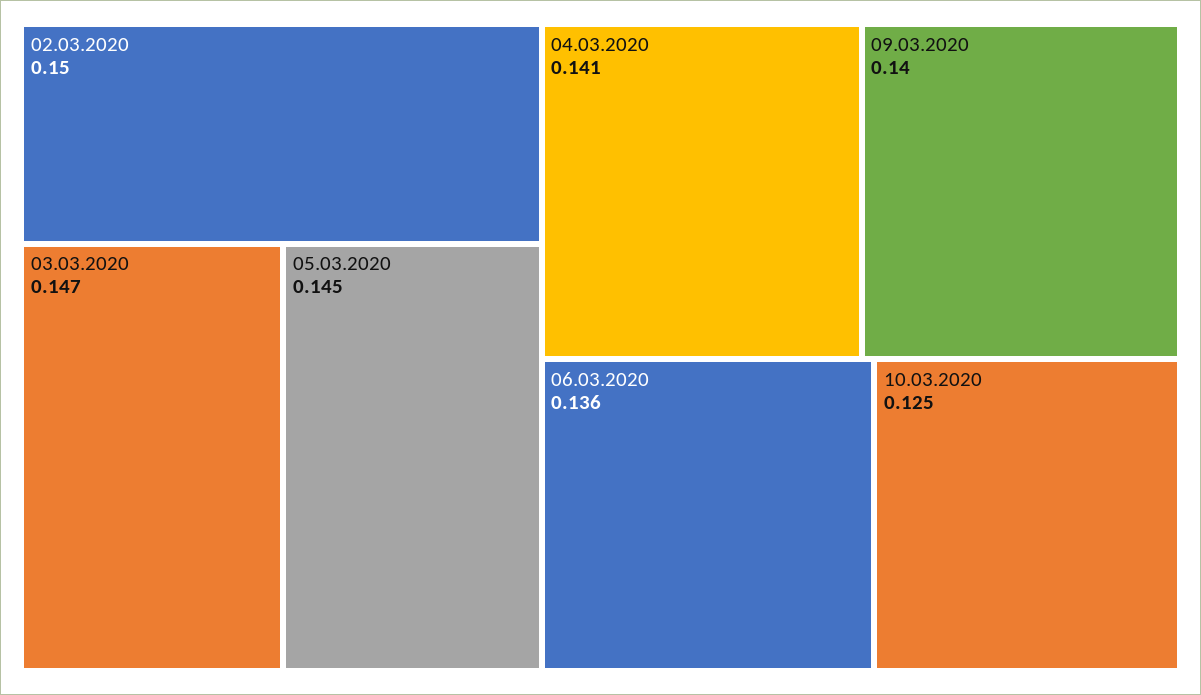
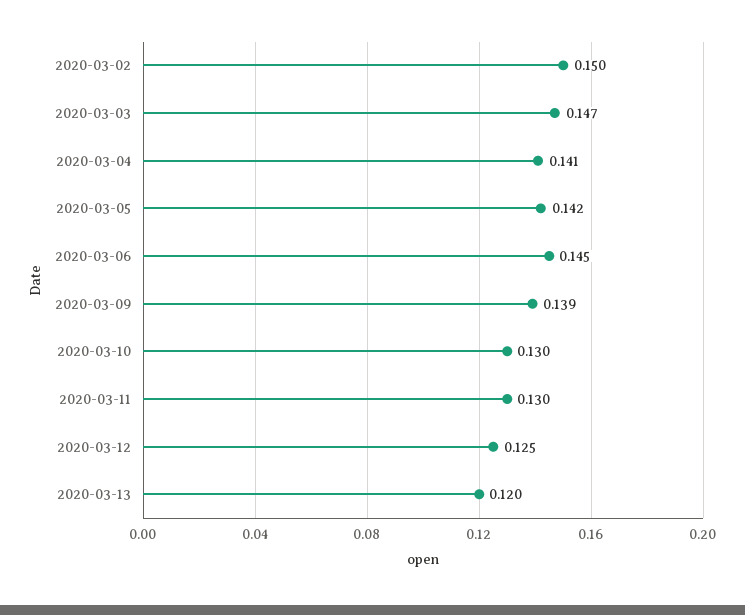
05.03.2020: 0.145 -> 0.142
09.03.2020: 0.14 -> 0.139
06.03.2020: 0.136 -> 0.145
10.03.2020: 0.125 -> 0.13
2020-03-11: none -> 0.13
2020-03-12: none -> 0.125
2020-03-13: none -> 0.12

